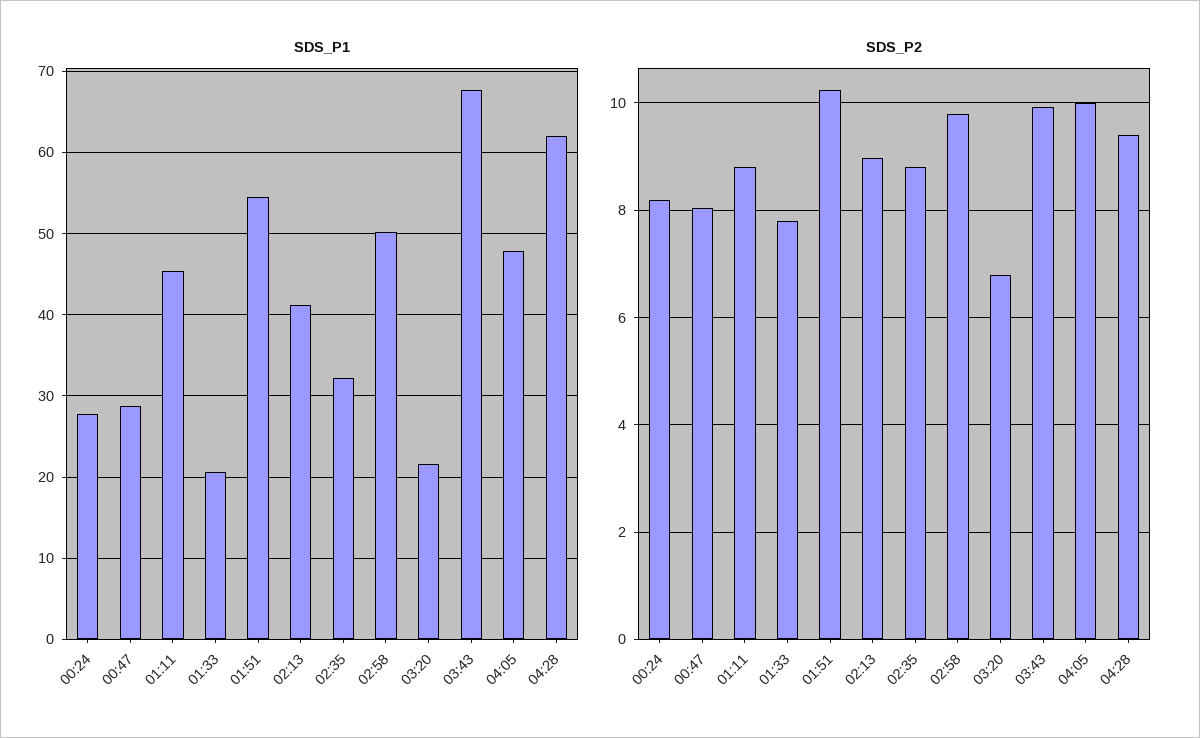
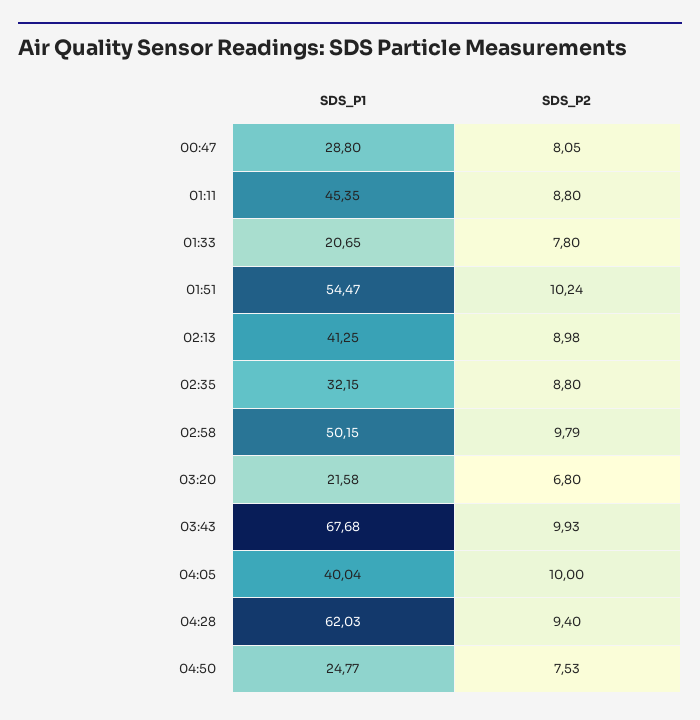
SDS_P1, 00:24: 28 -> none
SDS_P1, 04:05: 48 -> 40.04
SDS_P2, 00:24: 8.2 -> none
SDS_P1, 04:50: none -> 24.77
SDS_P2, 04:50: none -> 7.53

